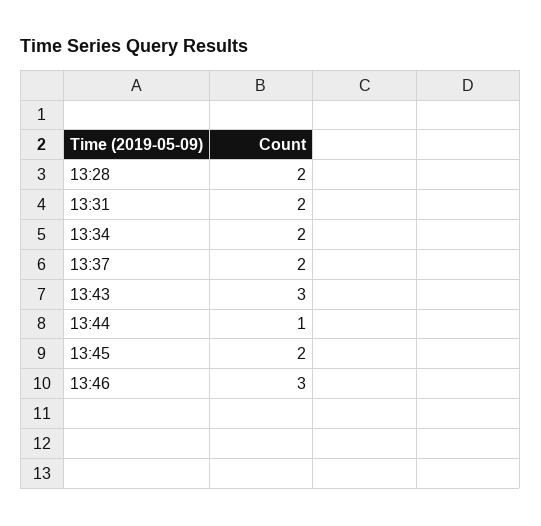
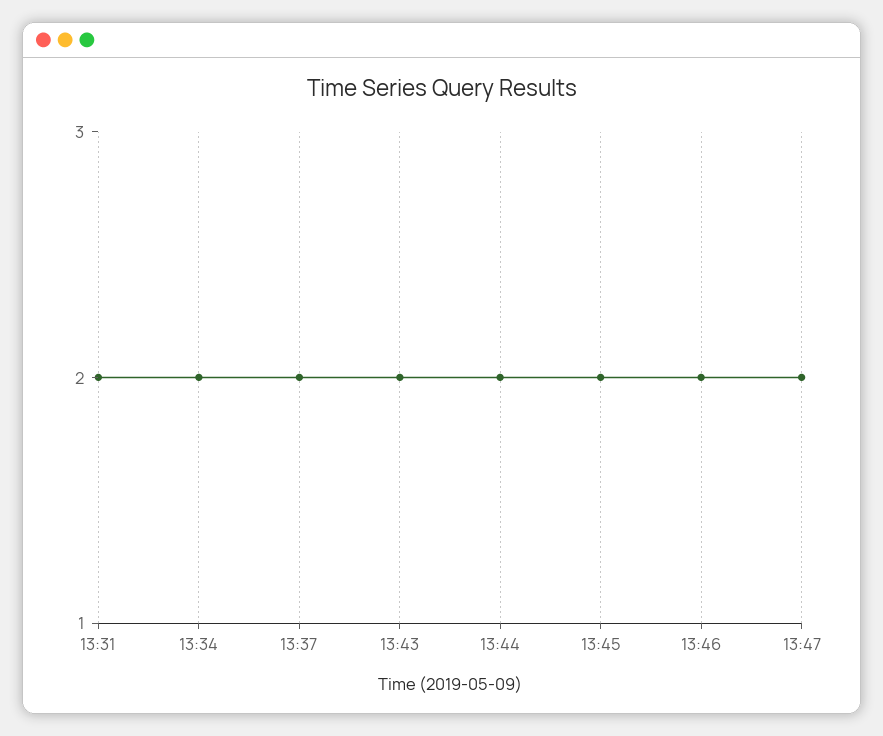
13:28: 2 -> none
13:43: 3 -> 2
13:44: 1 -> 2
13:46: 3 -> 2
13:47: none -> 2

